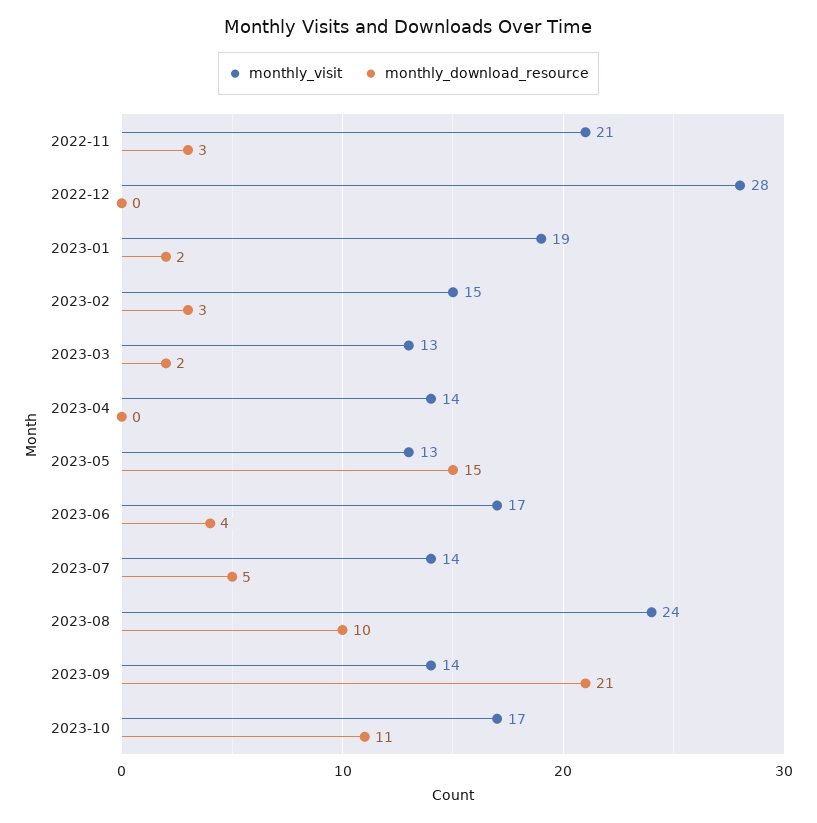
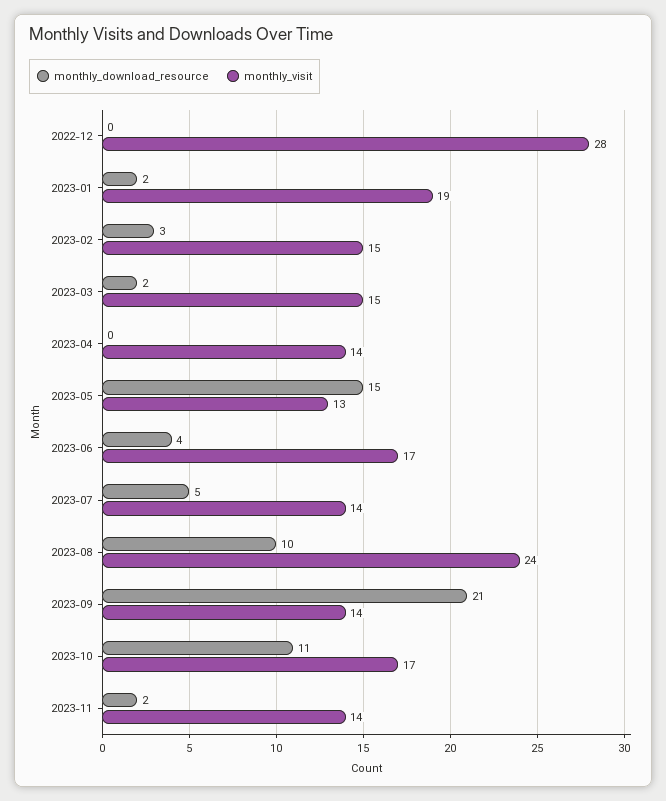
monthly_visit, 2022-11: 21 -> none
monthly_download_resource, 2022-11: 3 -> none
monthly_visit, 2023-03: 13 -> 15
monthly_download_resource, 2023-11: none -> 2
monthly_visit, 2023-11: none -> 14

